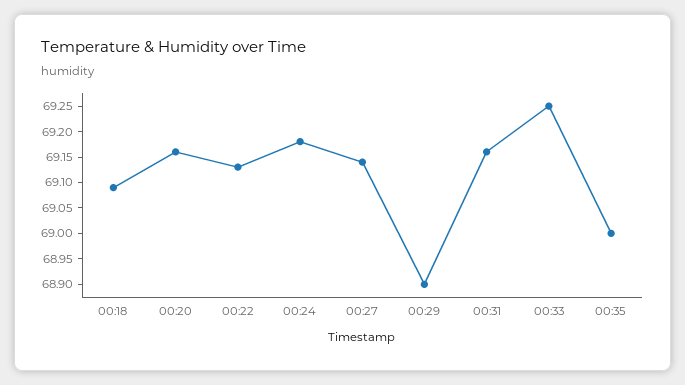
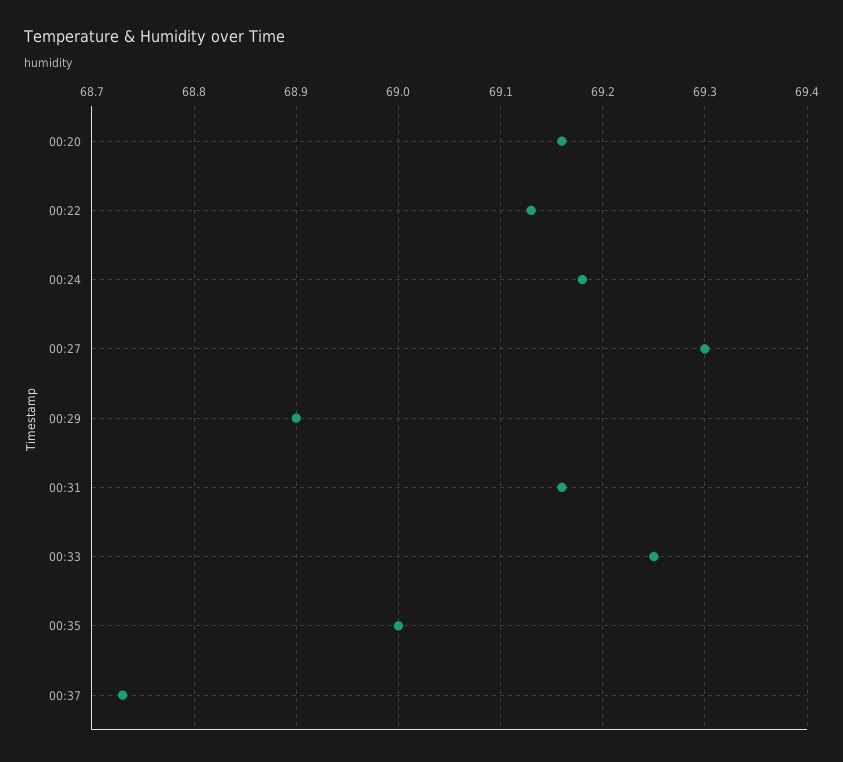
00:18: 69.1 -> none
00:27: 69.15 -> 69.3
00:37: none -> 68.73

